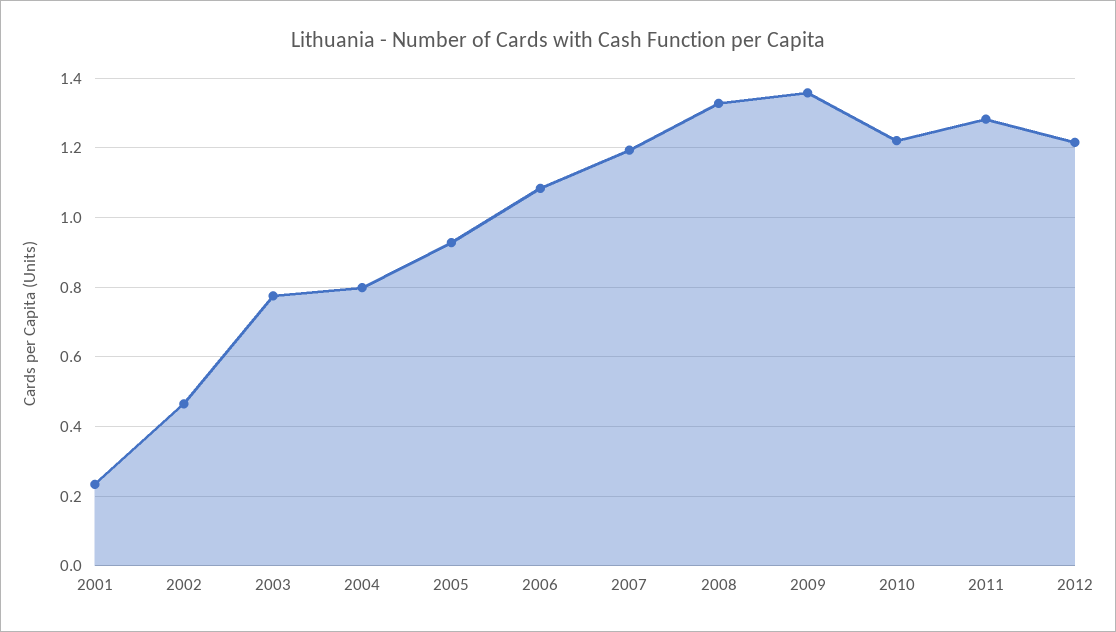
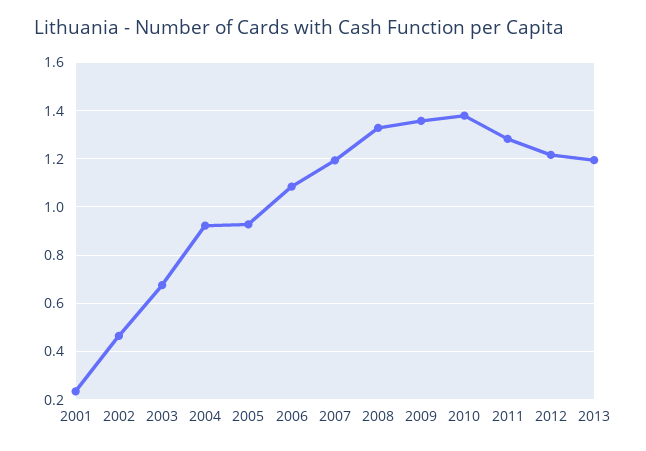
2003: 0.78 -> 0.675
2004: 0.8 -> 0.925
2010: 1.22 -> 1.375
2013: none -> 1.2

